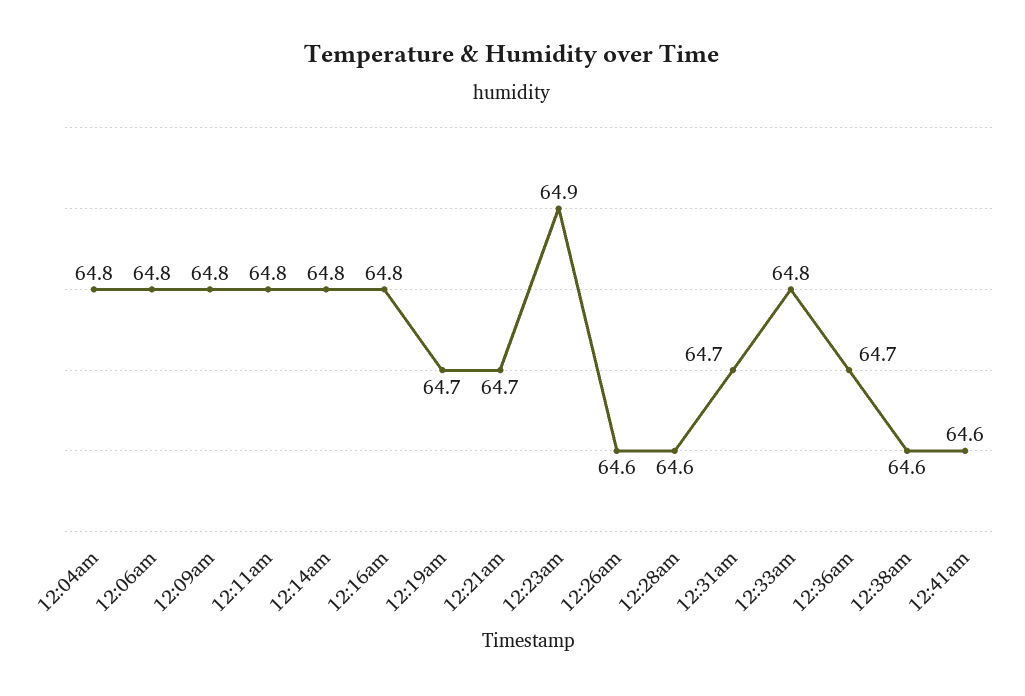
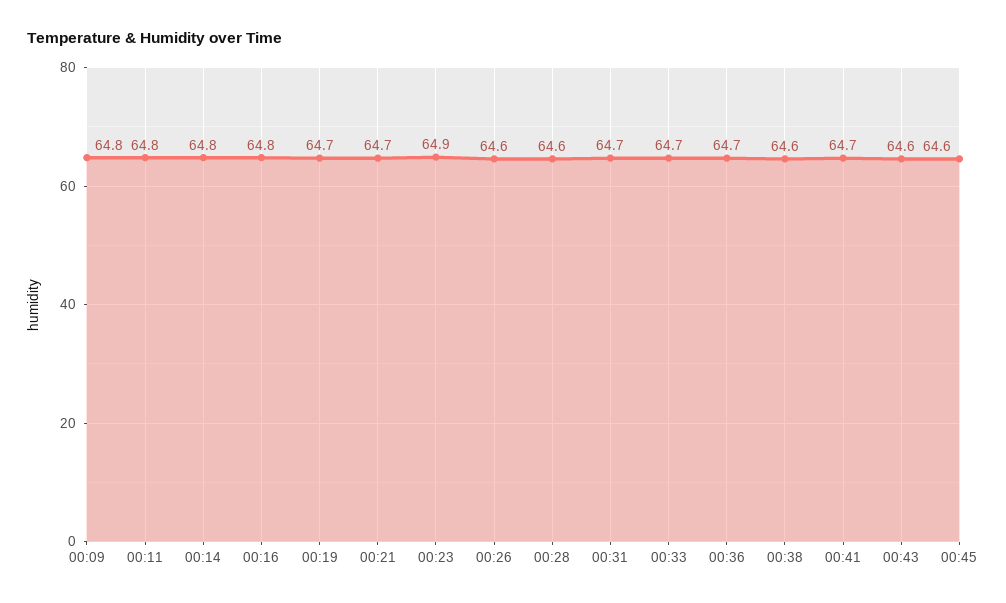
12:04am: 64.8 -> none
12:06am: 64.8 -> none
12:33am: 64.8 -> 64.7
12:41am: 64.6 -> 64.7
00:43: none -> 64.6
00:45: none -> 64.6

